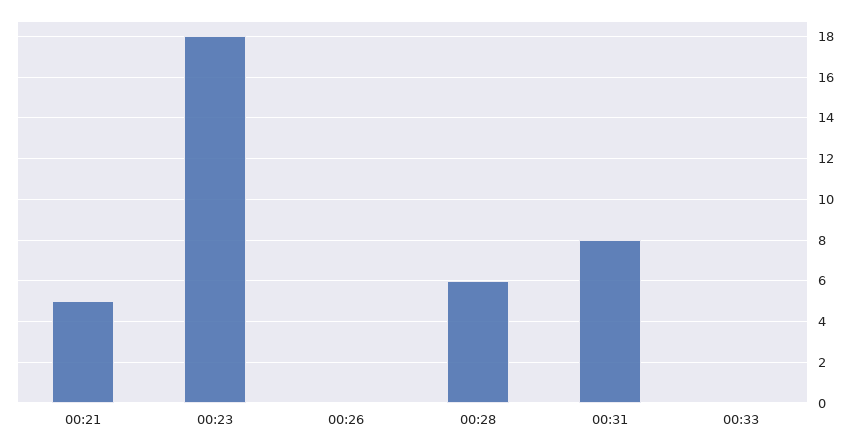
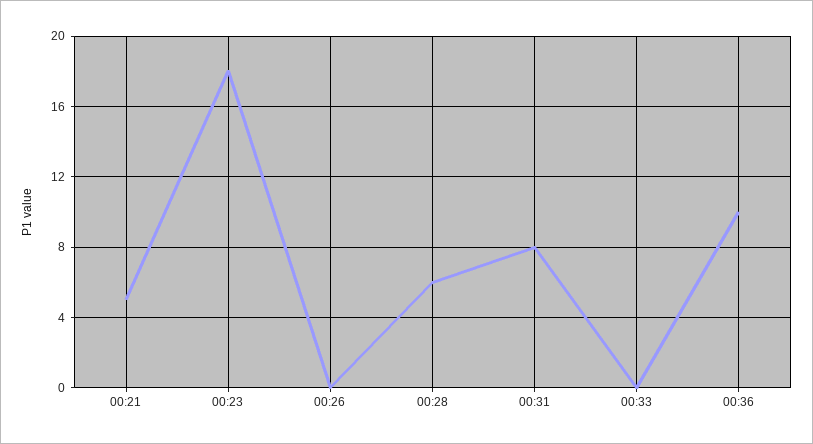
00:36: none -> 10

